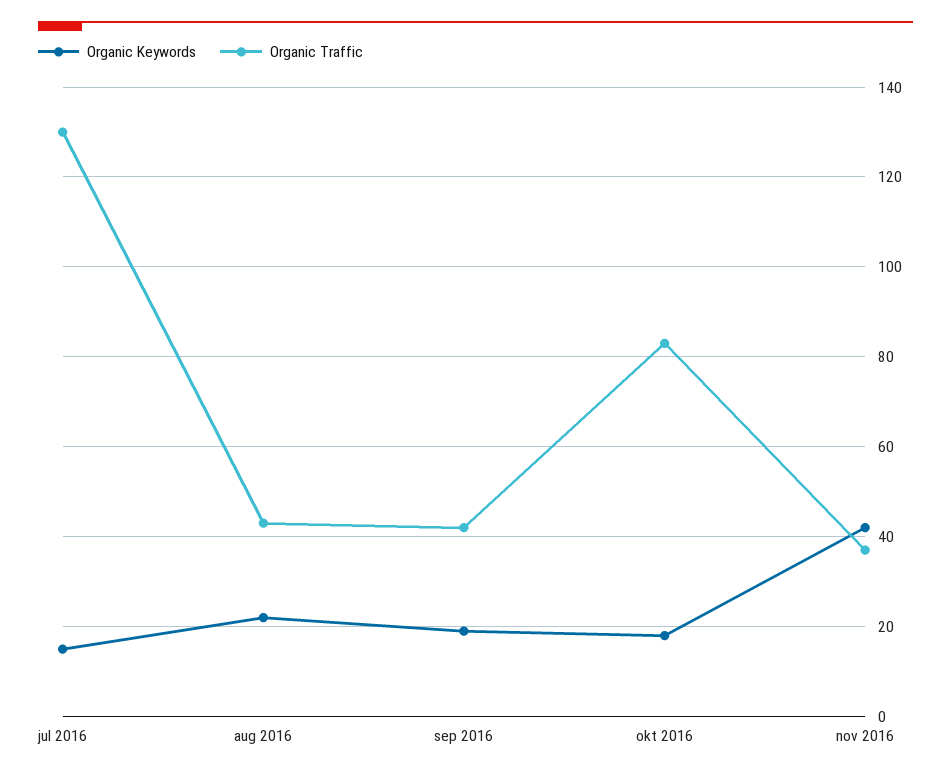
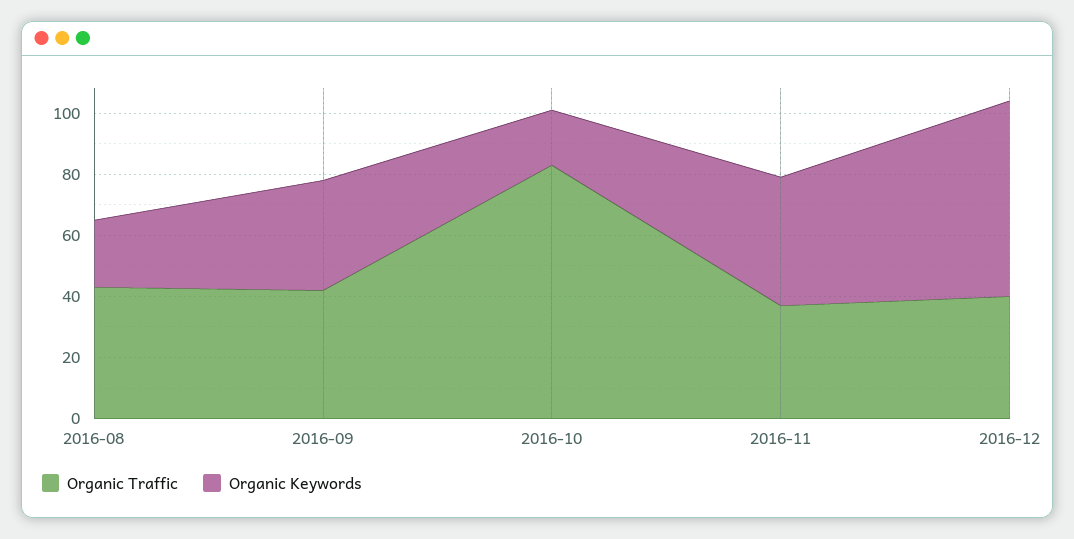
Organic Keywords, jul 2016: 15 -> none
Organic Traffic, jul 2016: 130 -> none
Organic Keywords, sep 2016: 20 -> 35
Organic Traffic, 2016-12: none -> 40
Organic Keywords, 2016-12: none -> 65

